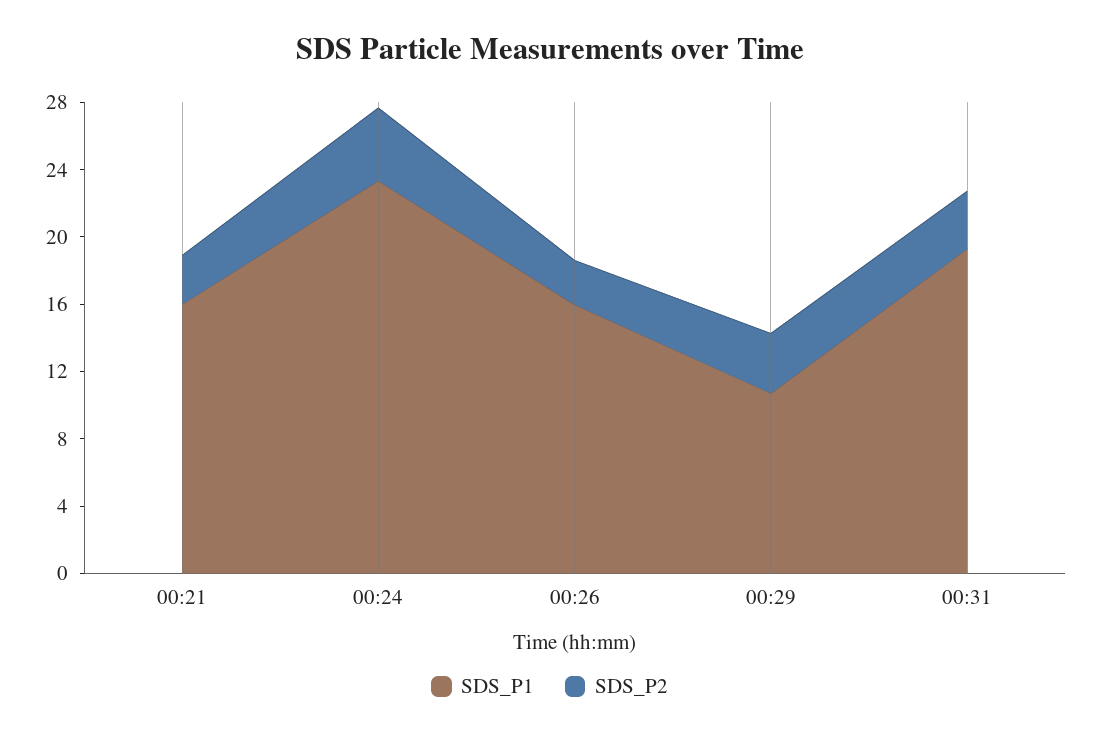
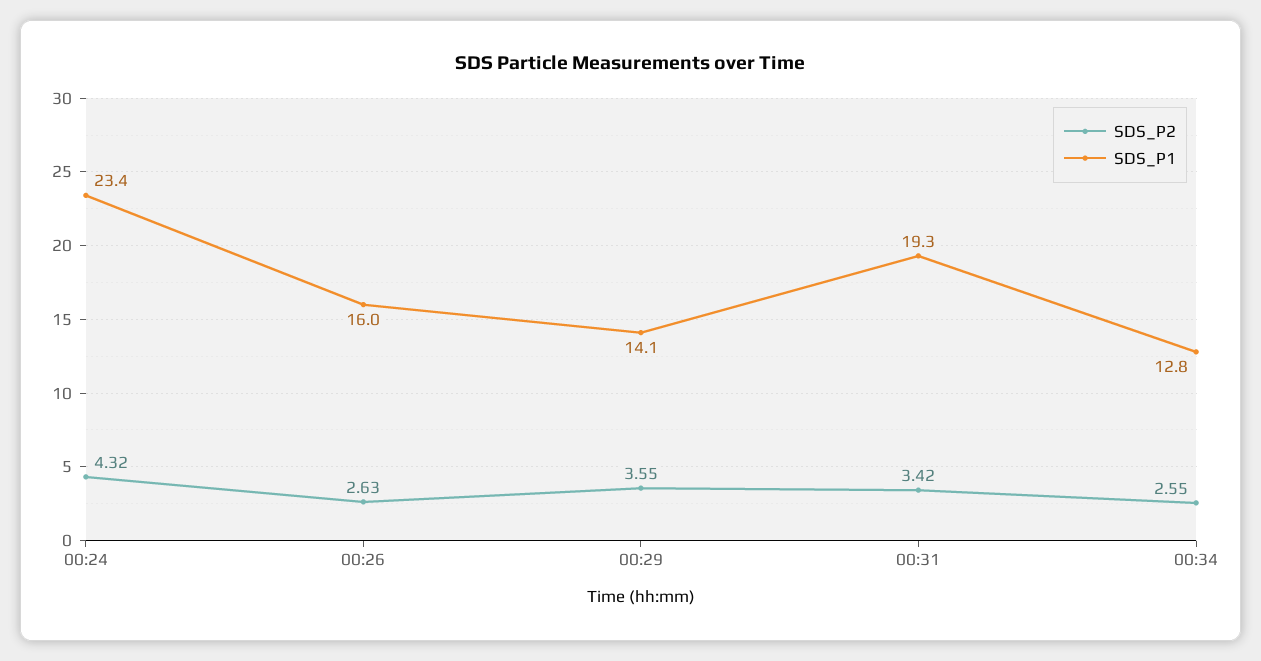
SDS_P1, 00:21: 16 -> none
SDS_P2, 00:21: 3 -> none
SDS_P1, 00:29: 11 -> 14.1
SDS_P2, 00:34: none -> 2.55
SDS_P1, 00:34: none -> 12.8

